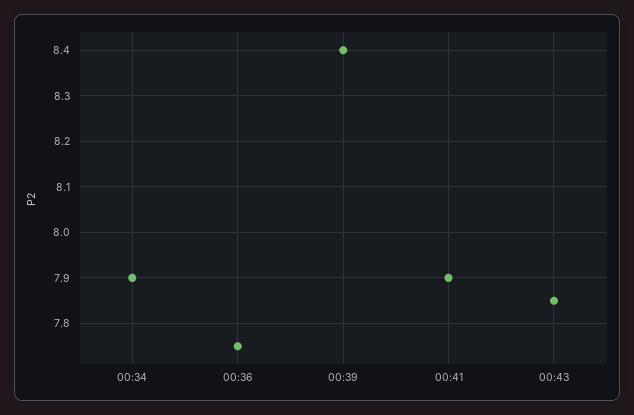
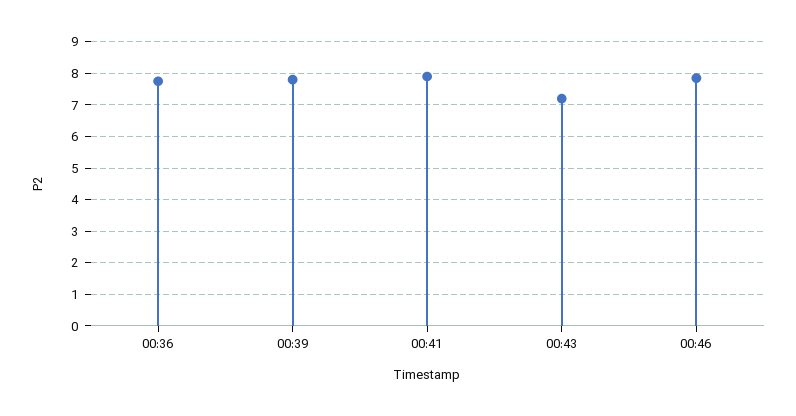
00:34: 7.9 -> none
00:39: 8.4 -> 7.8
00:43: 7.85 -> 7.2
00:46: none -> 7.8

